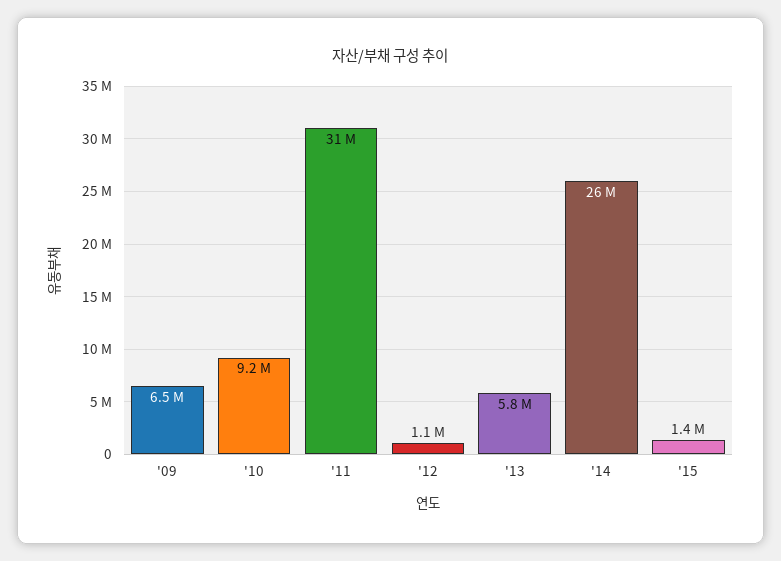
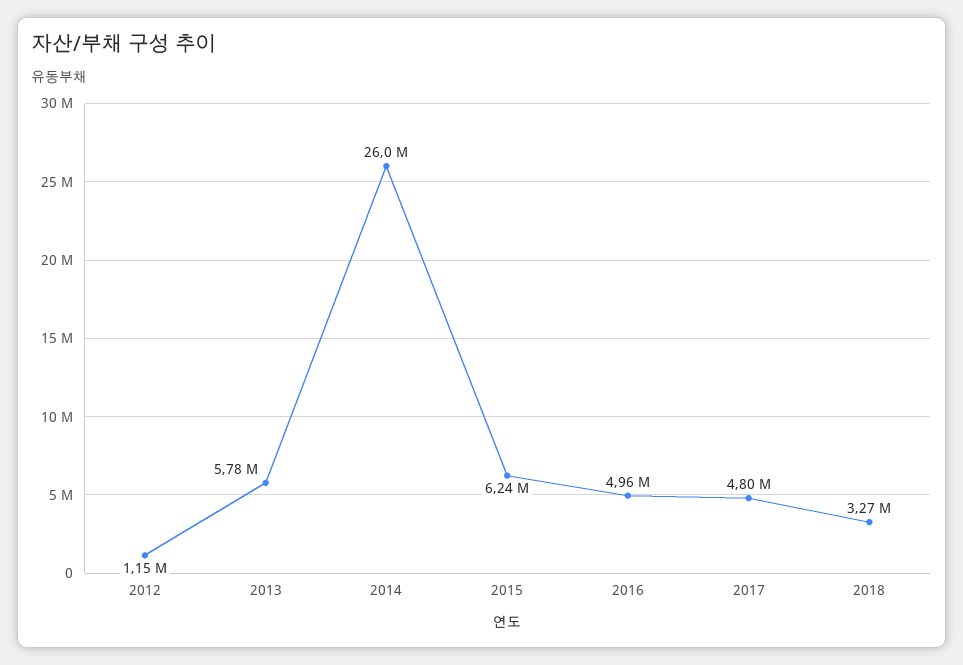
'09: 6500000 -> none
'10: 9200000 -> none
'11: 31000000 -> none
'15: 1400000 -> 6240000
2016: none -> 4960000
2017: none -> 4800000
2018: none -> 3270000

